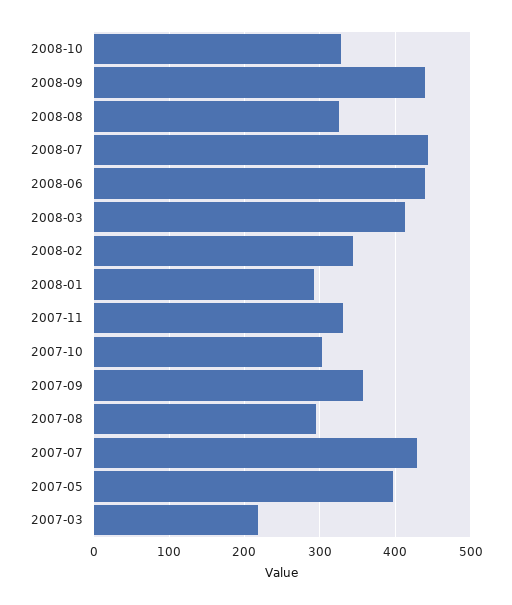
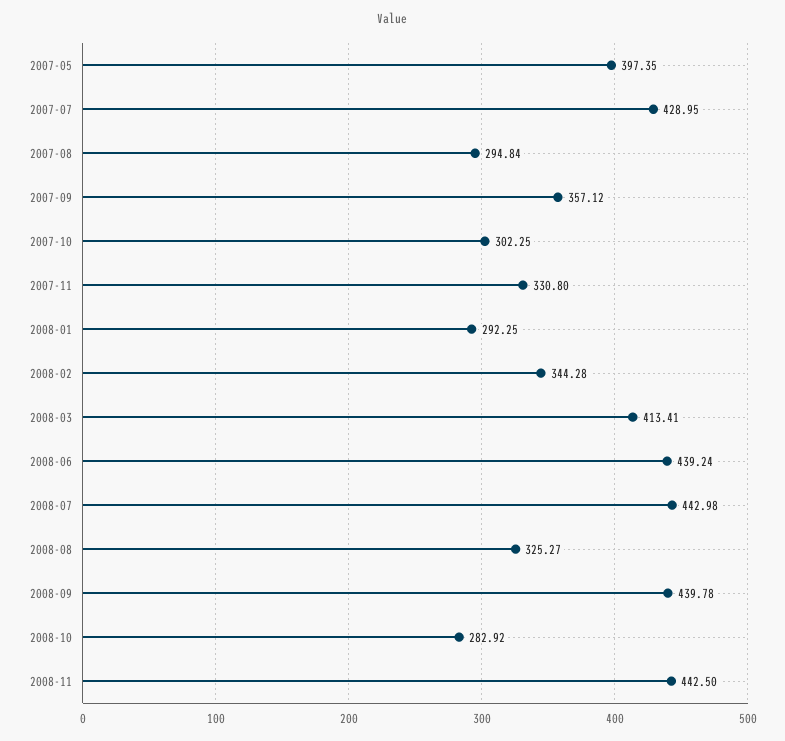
2008-10: 330 -> 282.92
2007-03: 220 -> none
2008-11: none -> 442.5

